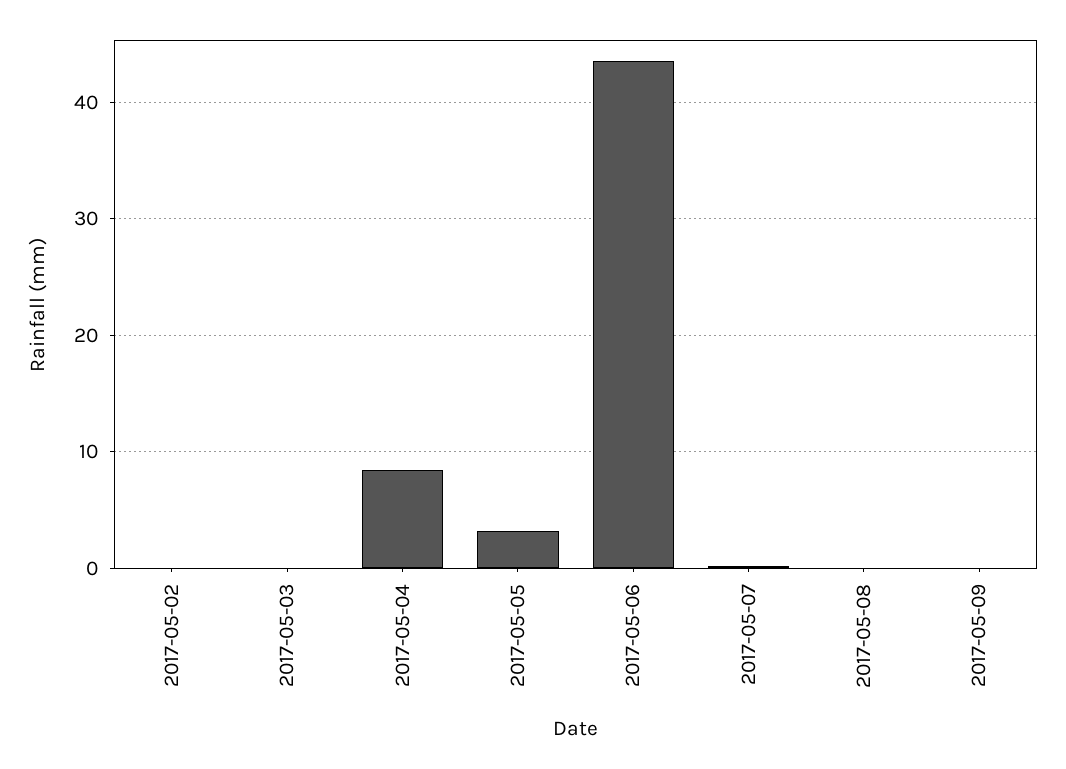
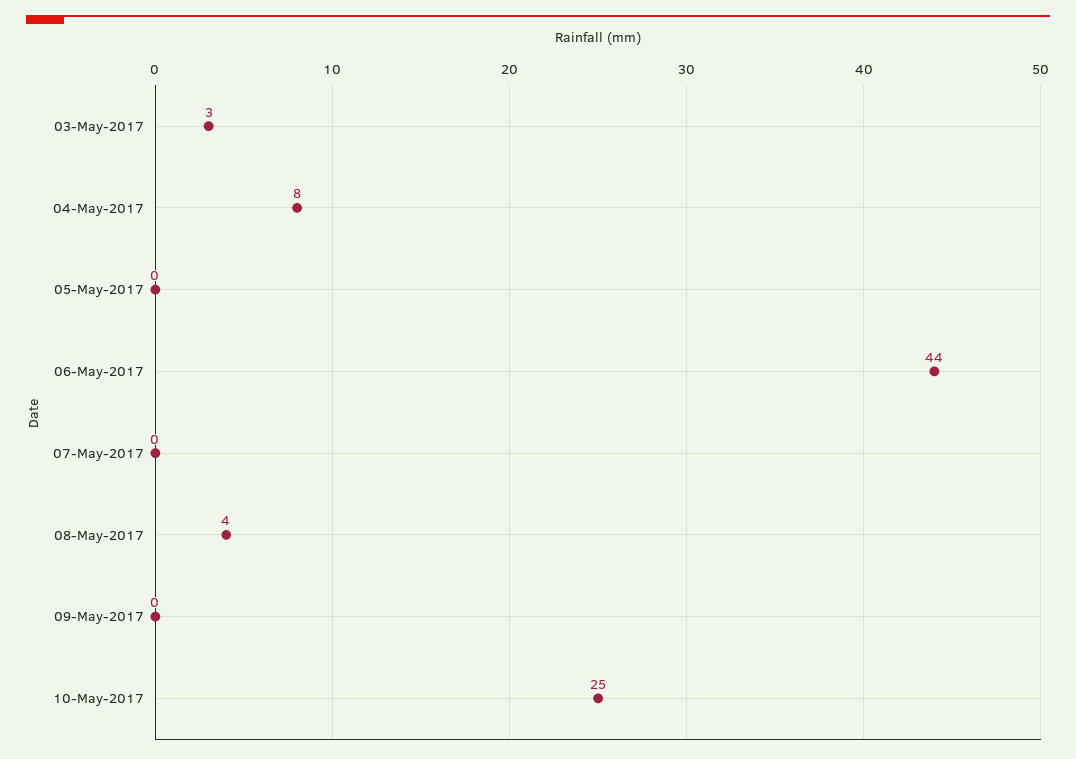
2017-05-02: 0 -> none
2017-05-03: 0 -> 3
2017-05-05: 3 -> 0
2017-05-08: 0 -> 4
10-May-2017: none -> 25

